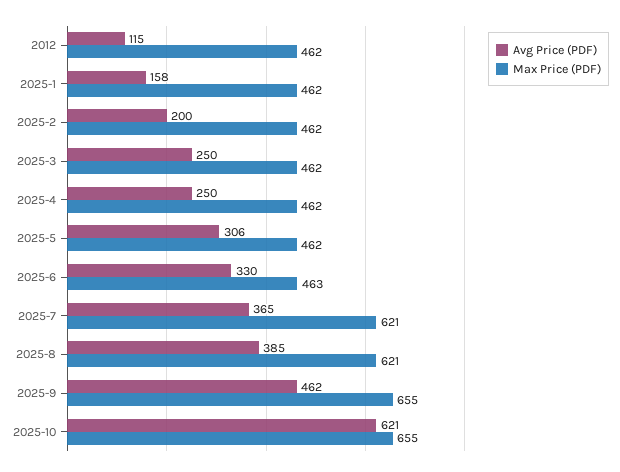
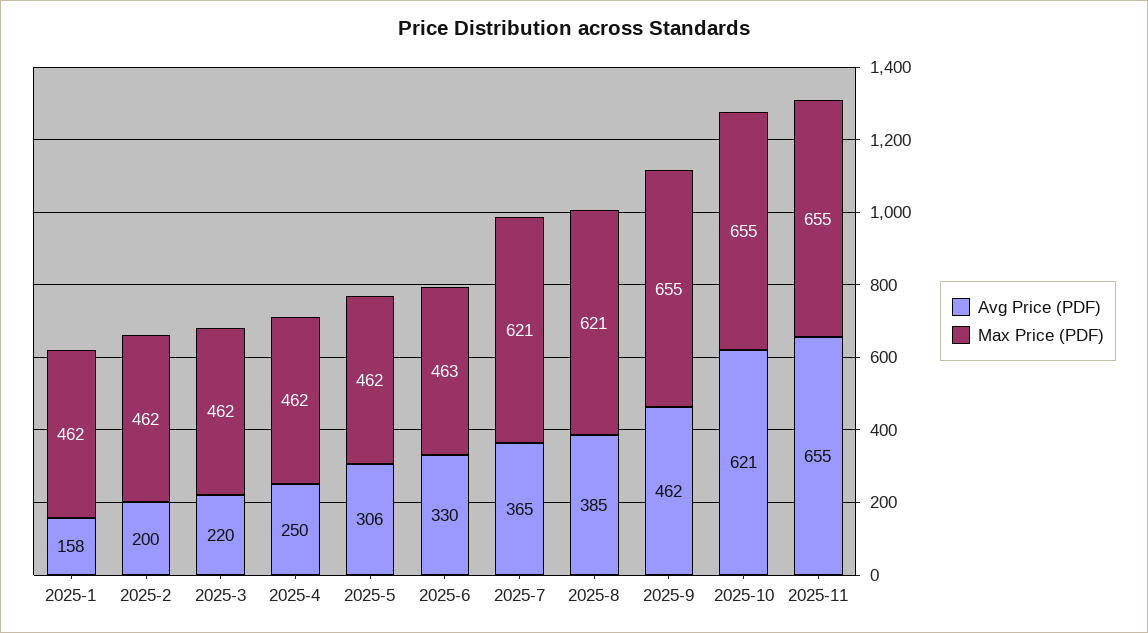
Avg Price (PDF), 2012: 115 -> none
Max Price (PDF), 2012: 462 -> none
Avg Price (PDF), 2025-3: 250 -> 220
Avg Price (PDF), 2025-11: none -> 655
Max Price (PDF), 2025-11: none -> 655

